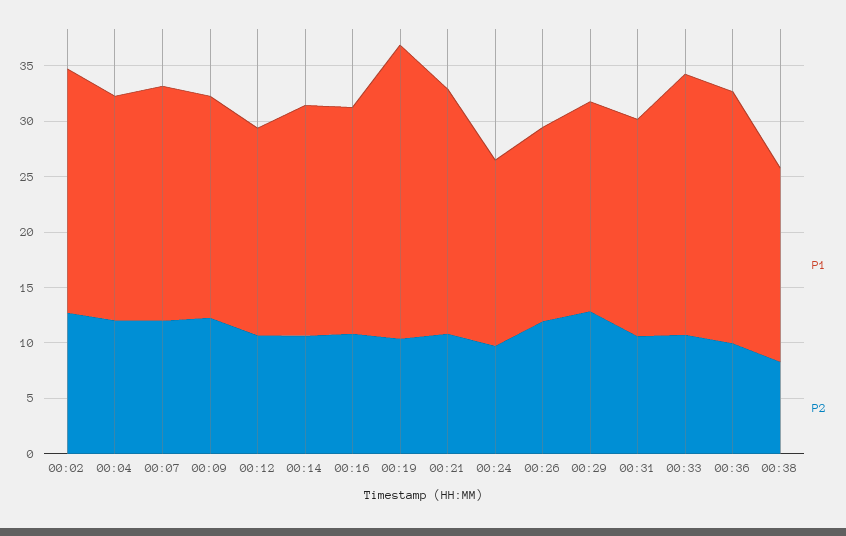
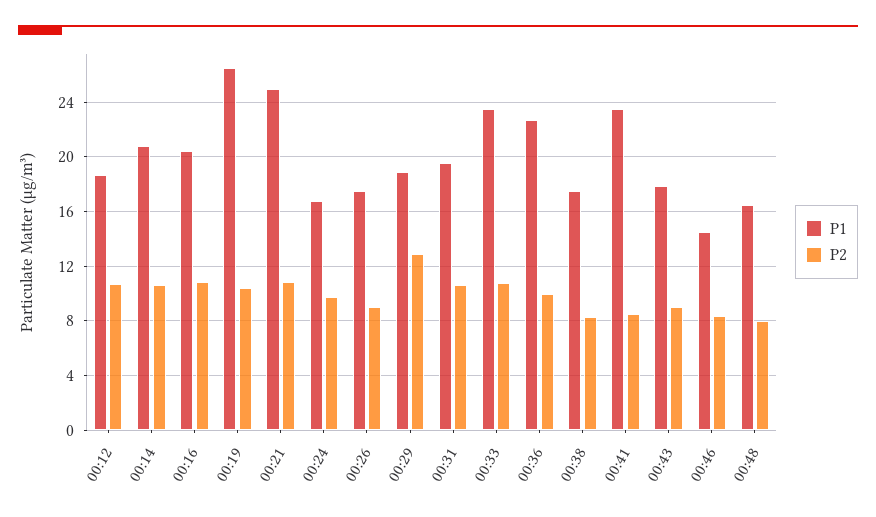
P1, 00:02: 22 -> none
P2, 00:02: 13 -> none
P1, 00:04: 20 -> none
P2, 00:04: 12 -> none
P1, 00:07: 21 -> none
P2, 00:07: 12 -> none
P1, 00:09: 20 -> none
P2, 00:09: 12 -> none
P1, 00:21: 22 -> 25
P2, 00:26: 12 -> 9
P1, 00:41: none -> 23.5
P2, 00:41: none -> 8.5
P1, 00:43: none -> 18
P2, 00:43: none -> 9
P1, 00:46: none -> 14.5
P2, 00:46: none -> 8.5
P1, 00:48: none -> 16.5
P2, 00:48: none -> 8

